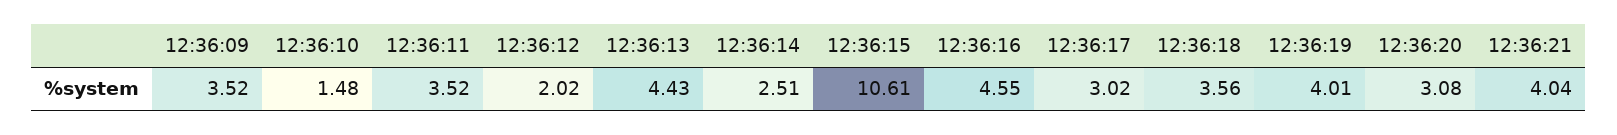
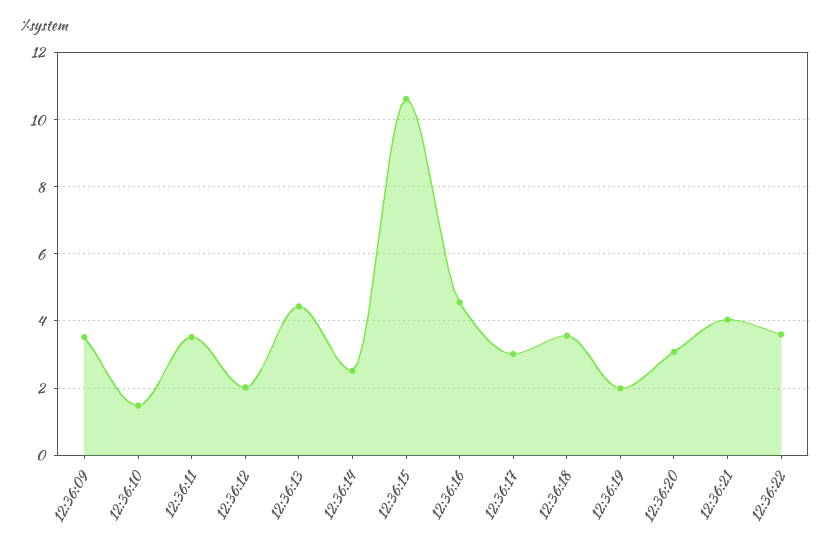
12:36:19: 4.01 -> 2
12:36:22: none -> 3.6

